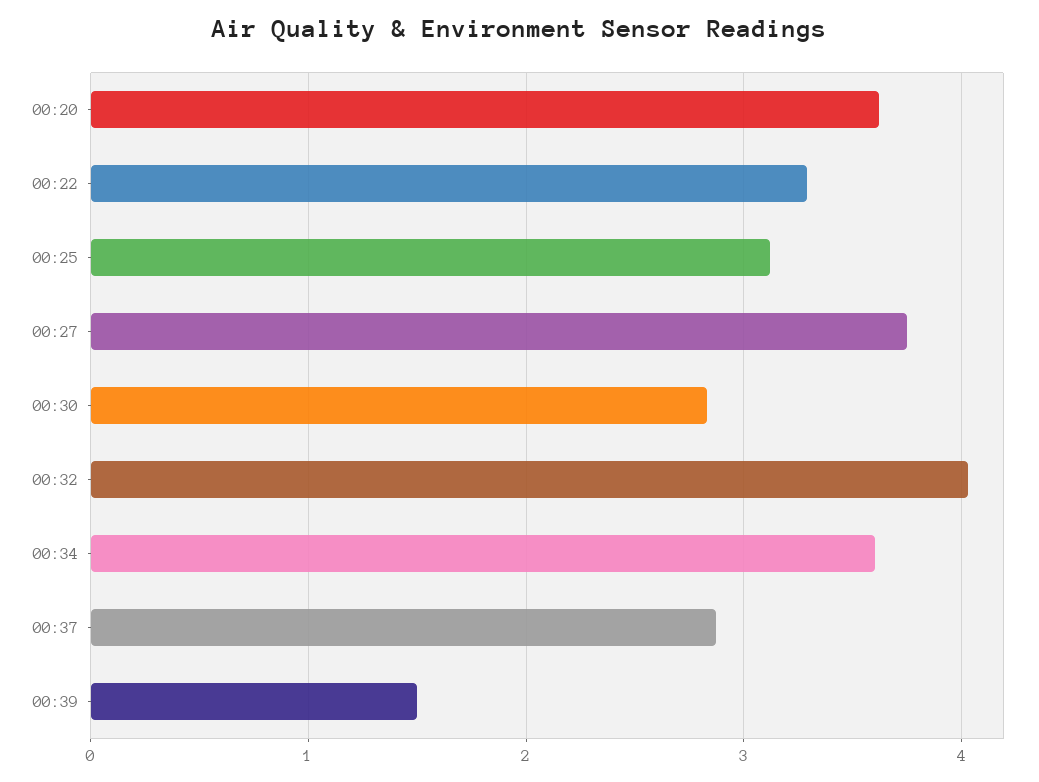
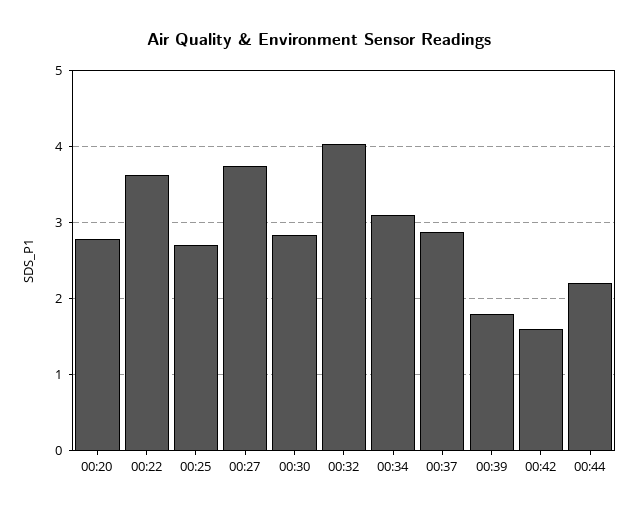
00:20: 3.6 -> 2.8
00:22: 3.3 -> 3.6
00:25: 3.1 -> 2.7
00:34: 3.6 -> 3.1
00:39: 1.5 -> 1.8
00:42: none -> 1.6
00:44: none -> 2.2

